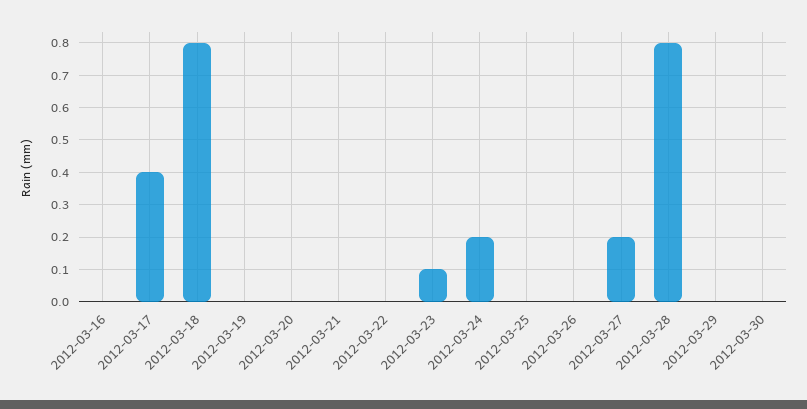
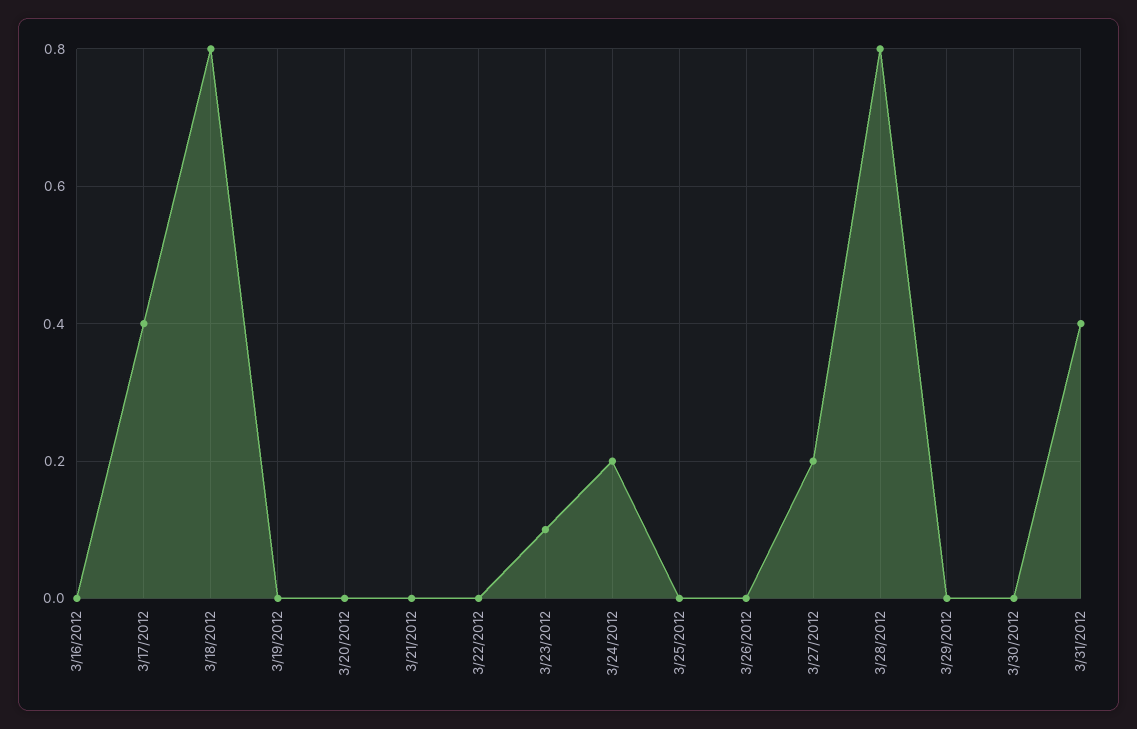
3/31/2012: none -> 0.4

